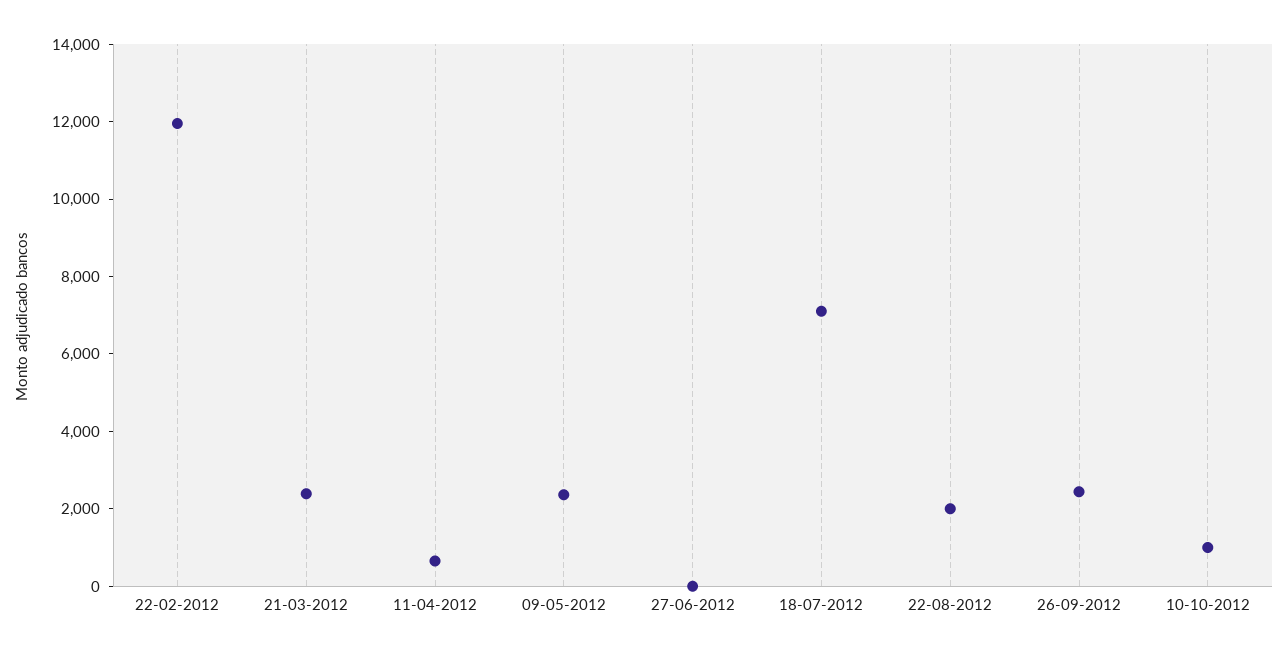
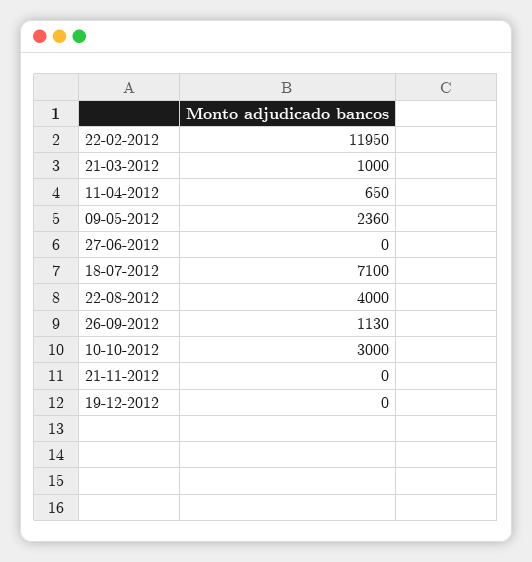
21-03-2012: 2500 -> 1000
22-08-2012: 2000 -> 4000
26-09-2012: 2500 -> 1130
10-10-2012: 1000 -> 3000
21-11-2012: none -> 0
19-12-2012: none -> 0

